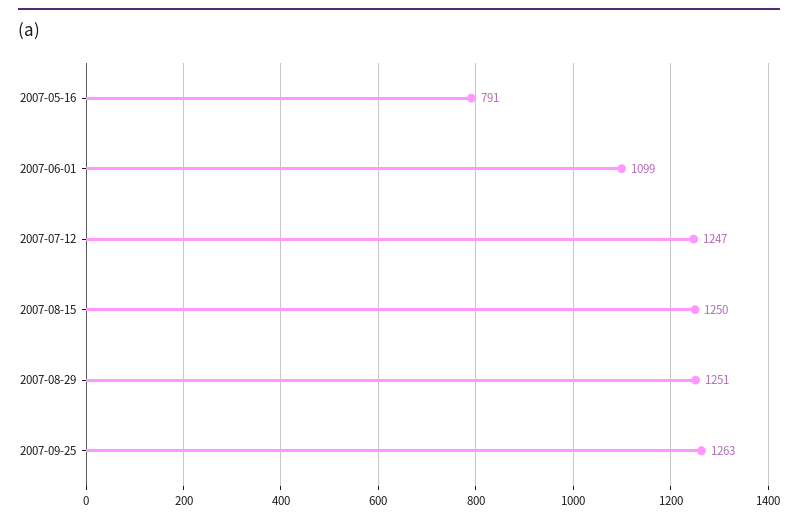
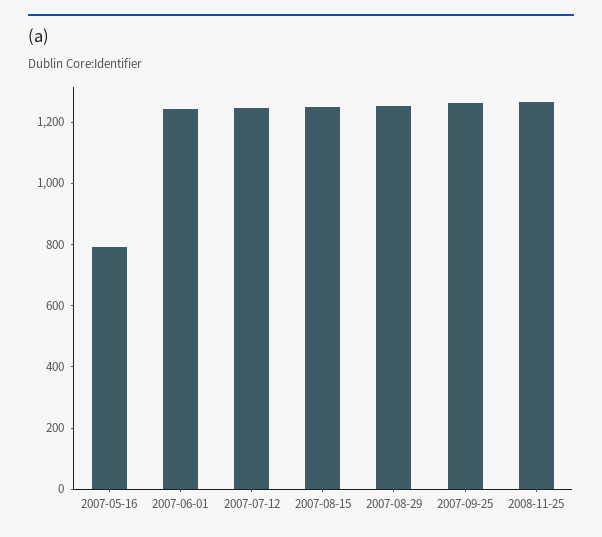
2007-06-01: 1099 -> 1250
2008-11-25: none -> 1250

